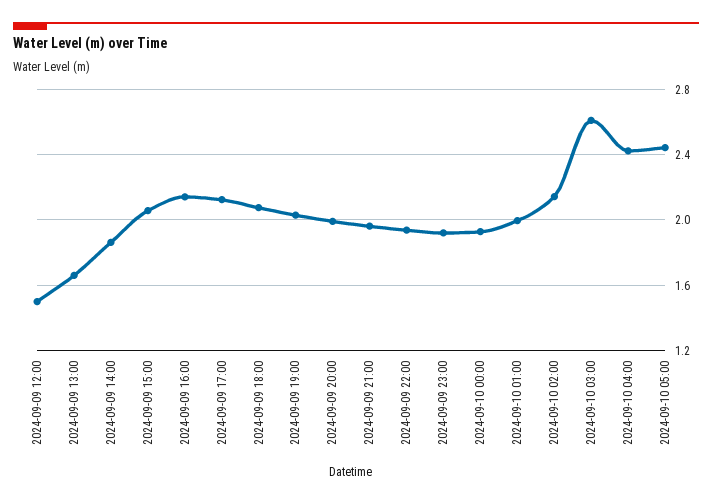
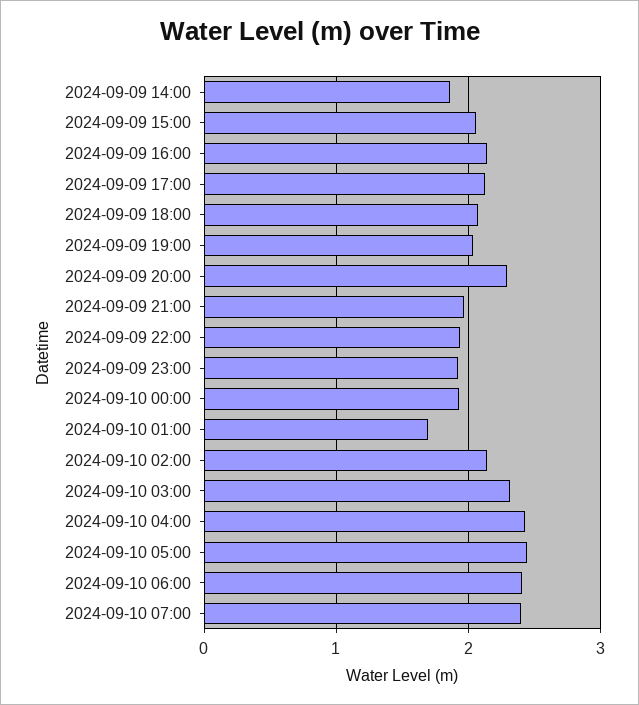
2024-09-09 12:00: 1.5 -> none
2024-09-09 13:00: 1.65 -> none
2024-09-09 20:00: 2 -> 2.3
2024-09-10 01:00: 2 -> 1.7
2024-09-10 03:00: 2.6 -> 2.3
2024-09-10 06:00: none -> 2.4
2024-09-10 07:00: none -> 2.4

